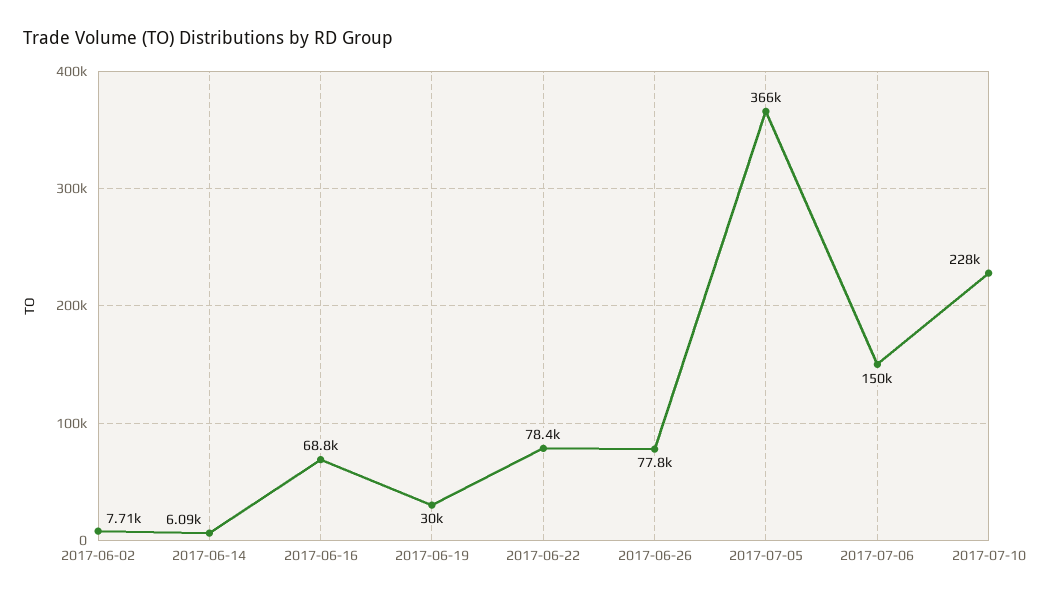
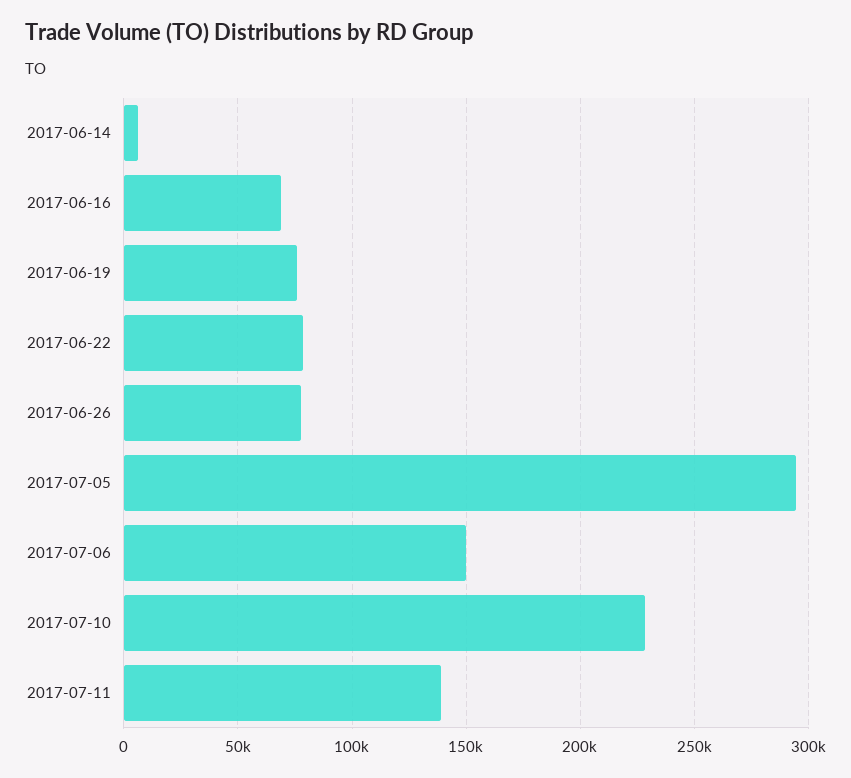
2017-06-02: 7710 -> none
2017-06-19: 30000 -> 75000
2017-07-05: 366000 -> 295000
2017-07-11: none -> 140000

